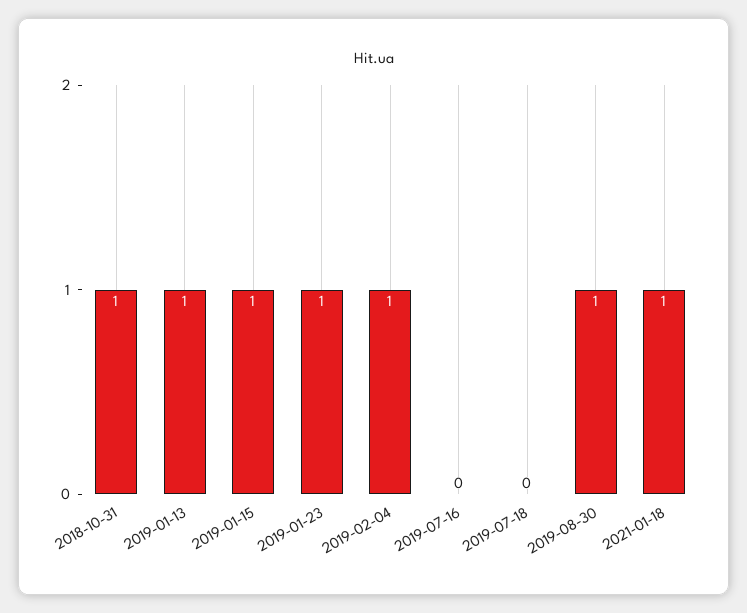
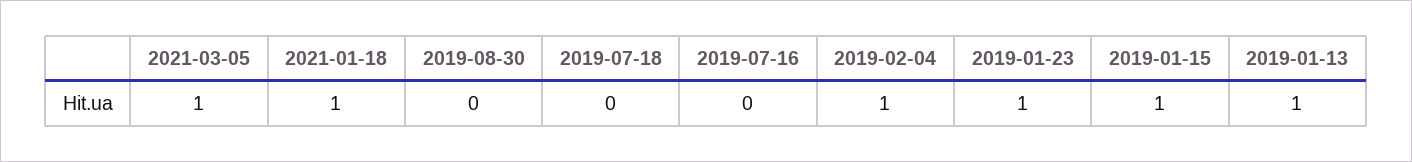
2018-10-31: 1 -> none
2019-08-30: 1 -> 0
2021-03-05: none -> 1

